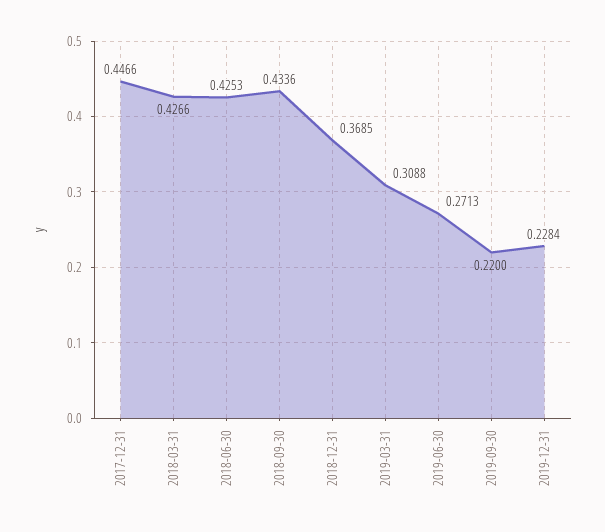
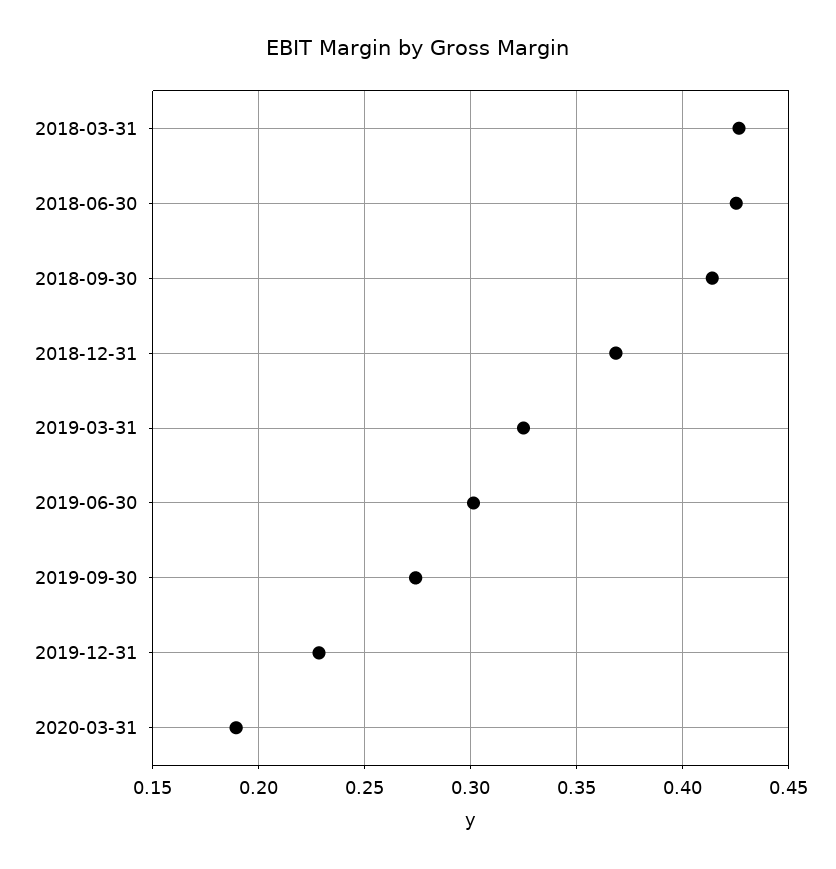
2017-12-31: 0.4466 -> none
2018-09-30: 0.4336 -> 0.415
2019-03-31: 0.3088 -> 0.325
2019-06-30: 0.2713 -> 0.3
2019-09-30: 0.22 -> 0.275
2020-03-31: none -> 0.19

